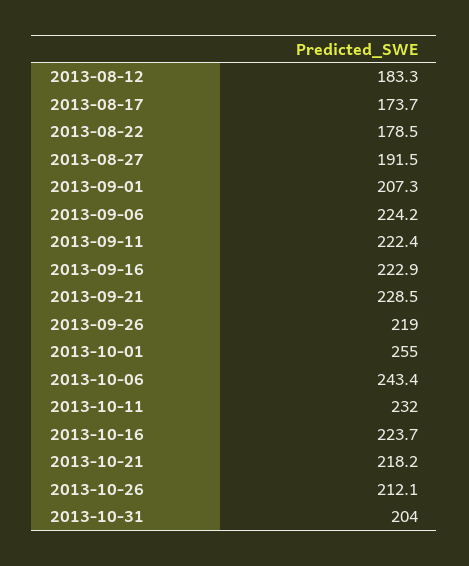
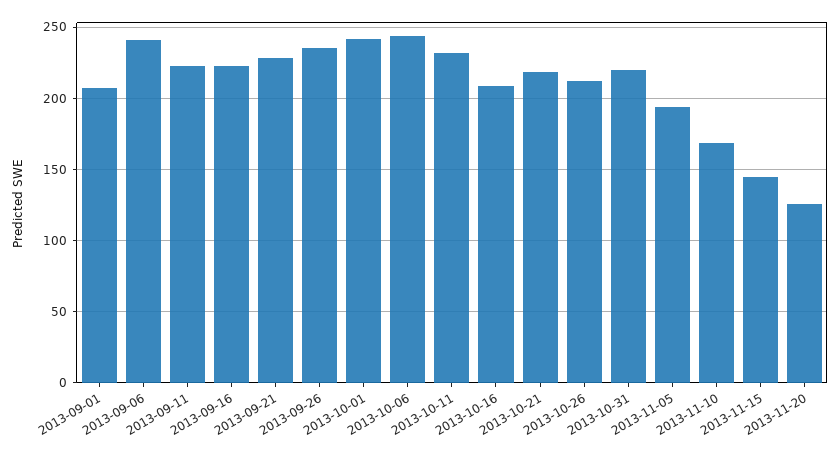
2013-08-12: 183.3 -> none
2013-08-17: 173.7 -> none
2013-08-22: 178.5 -> none
2013-08-27: 191.5 -> none
2013-09-06: 224.2 -> 240
2013-09-26: 219 -> 235
2013-10-01: 255 -> 240
2013-10-16: 223.7 -> 210
2013-10-31: 204 -> 220
2013-11-05: none -> 195
2013-11-10: none -> 170
2013-11-15: none -> 145
2013-11-20: none -> 125

